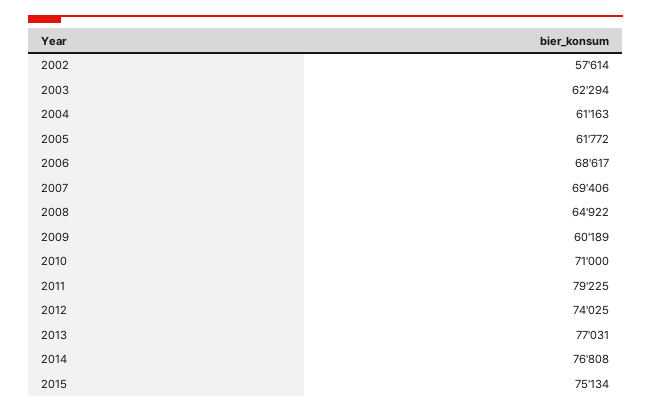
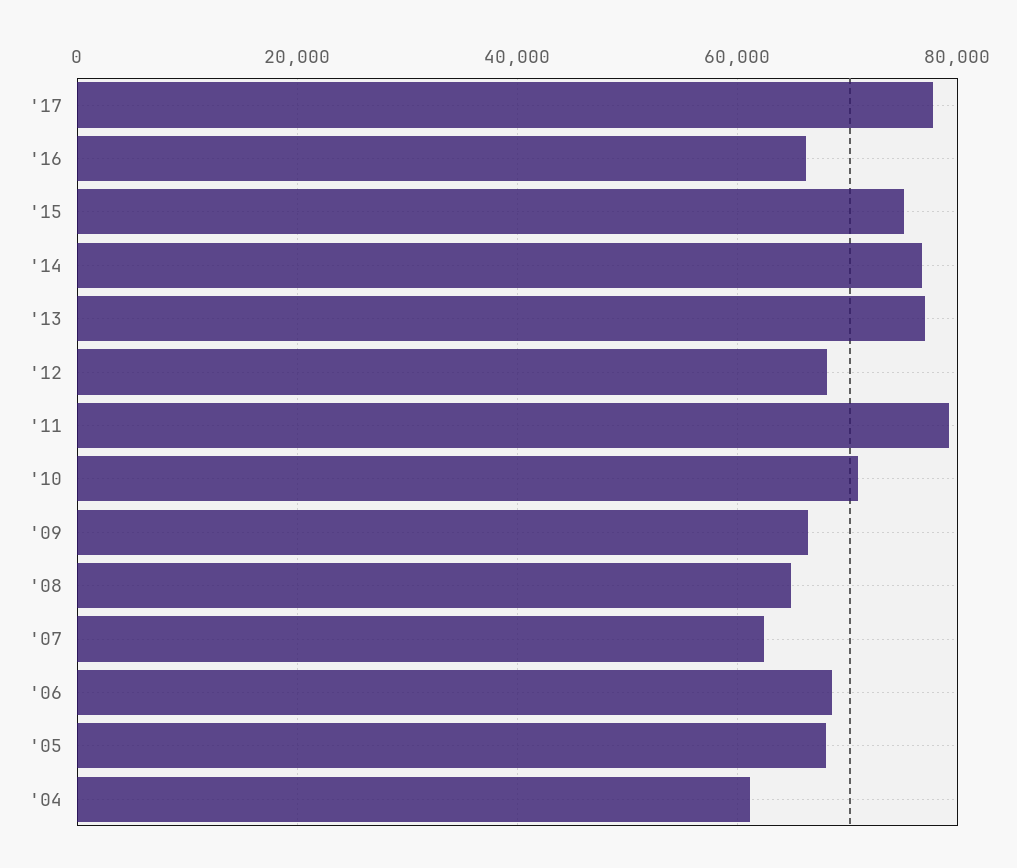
2002: 57614 -> none
2003: 62294 -> none
2005: 61772 -> 68000
2007: 69406 -> 62000
2009: 60189 -> 66000
2012: 74025 -> 68000
'17: none -> 78000
'16: none -> 66000

